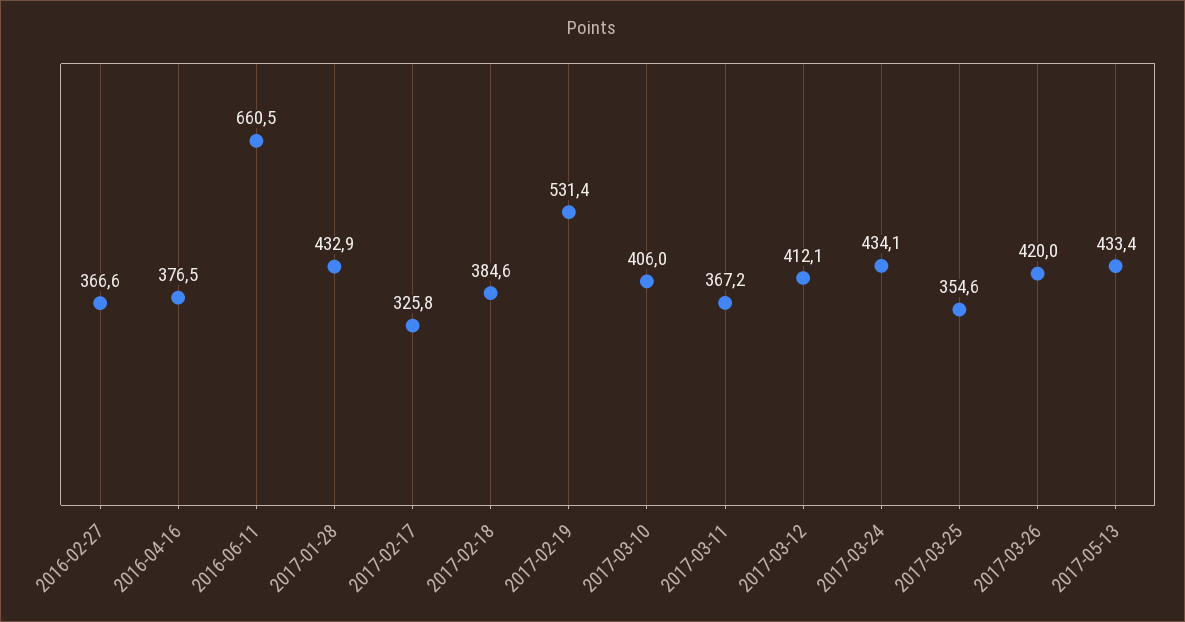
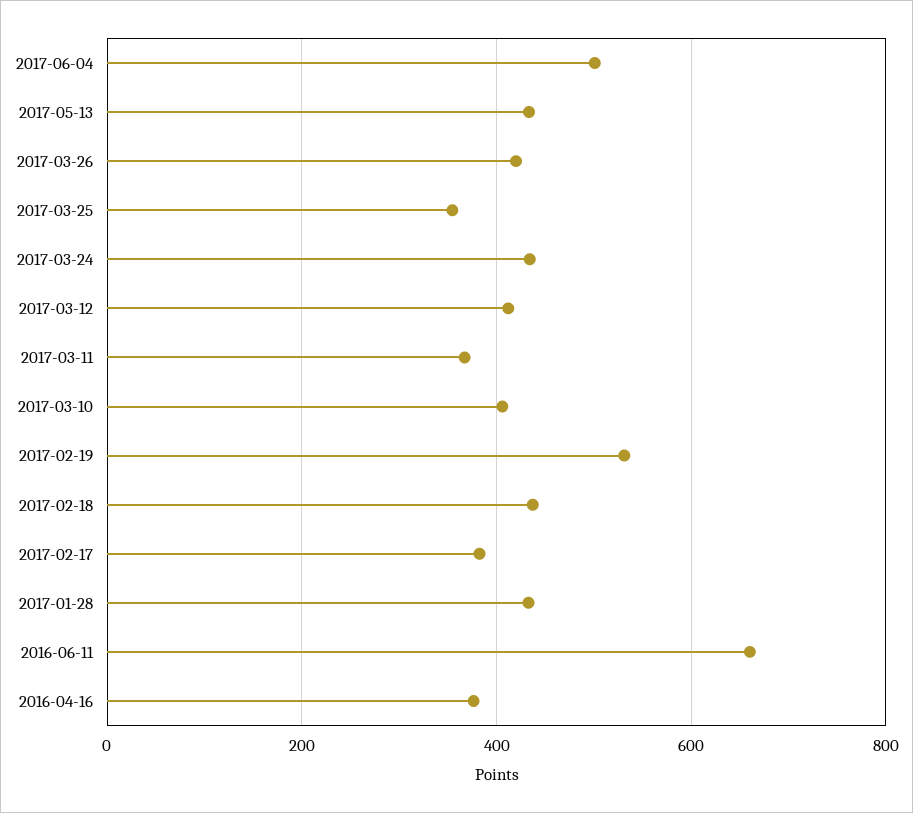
2016-02-27: 366.6 -> none
2017-02-17: 325.8 -> 380
2017-02-18: 384.6 -> 440
2017-06-04: none -> 500

